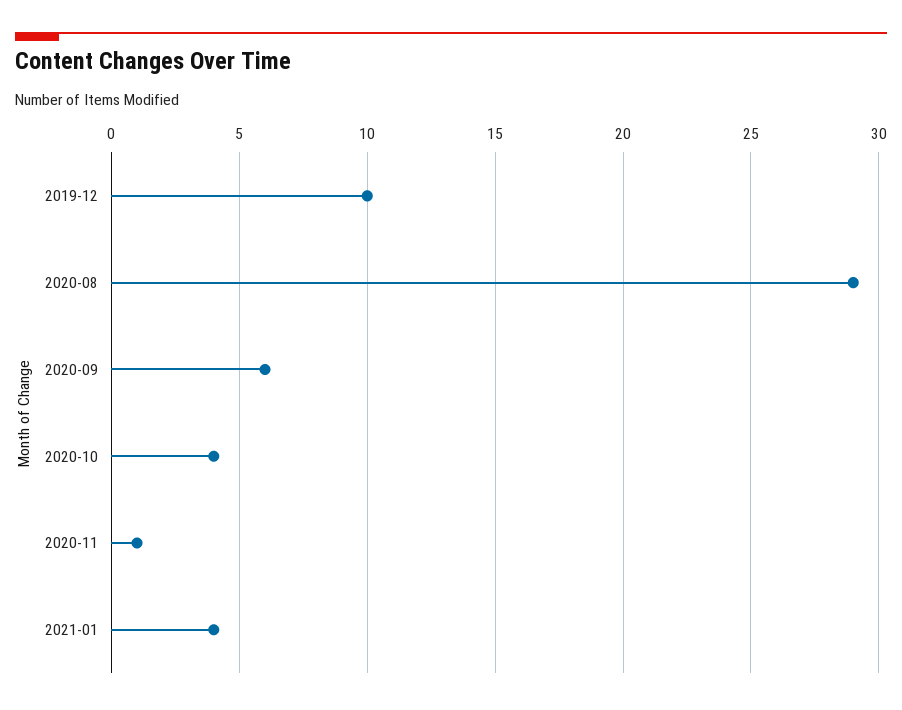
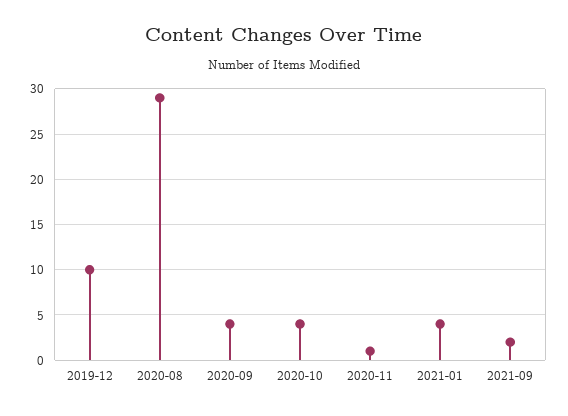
2020-09: 6 -> 4
2021-09: none -> 2

